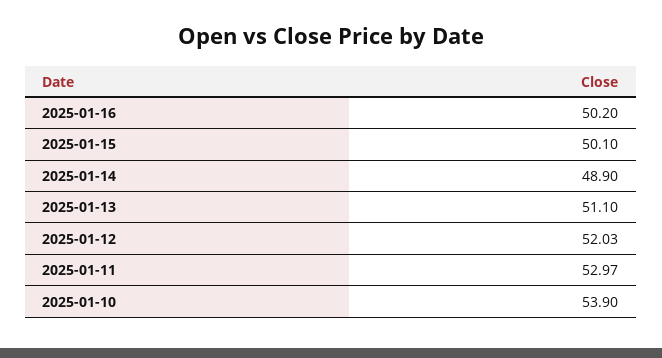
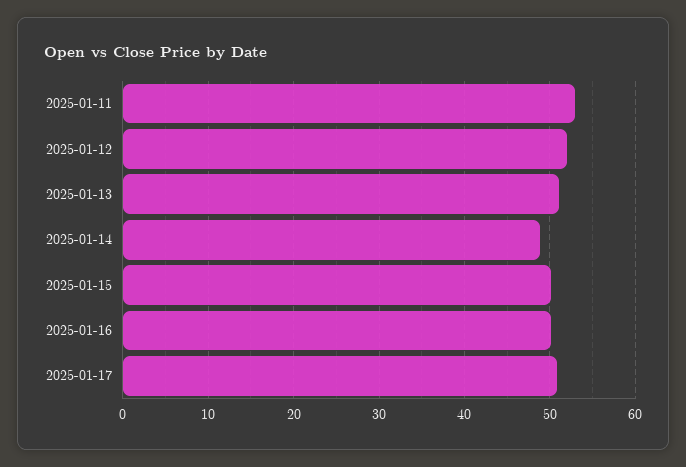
2025-01-10: 53.9 -> none
2025-01-17: none -> 51

